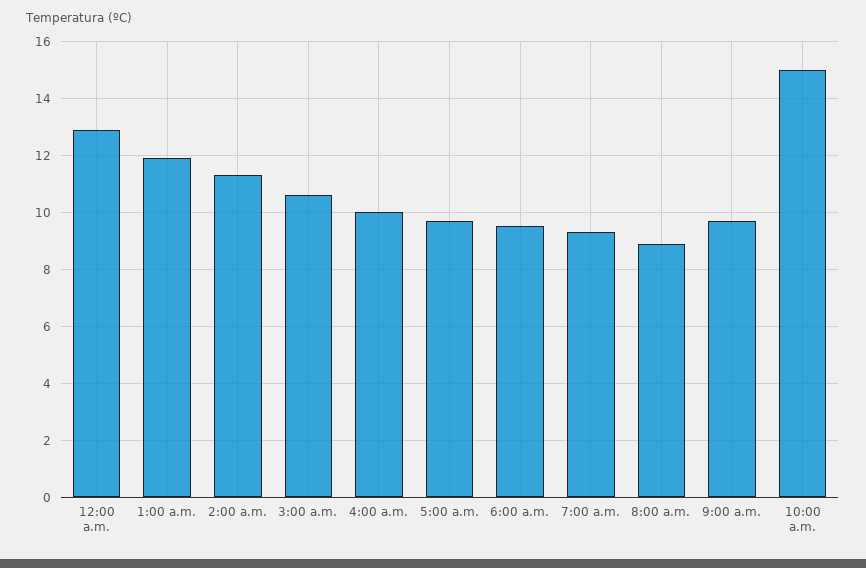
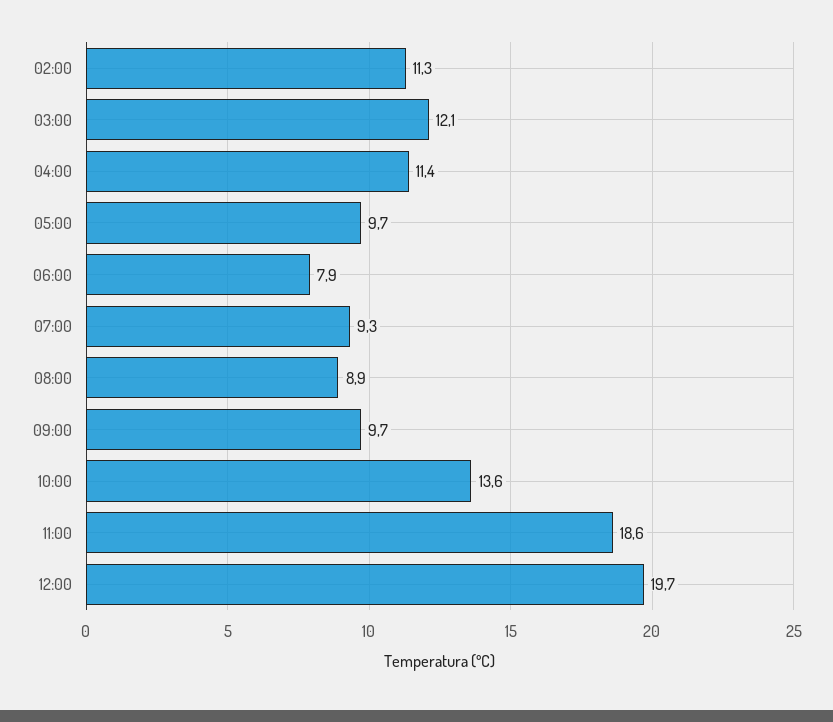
12:00 a.m.: 13 -> none
1:00 a.m.: 12 -> none
3:00 a.m.: 10.5 -> 12.1
4:00 a.m.: 10 -> 11.4
6:00 a.m.: 9.5 -> 7.9
10:00 a.m.: 15 -> 13.6
11:00: none -> 18.6
12:00: none -> 19.7

